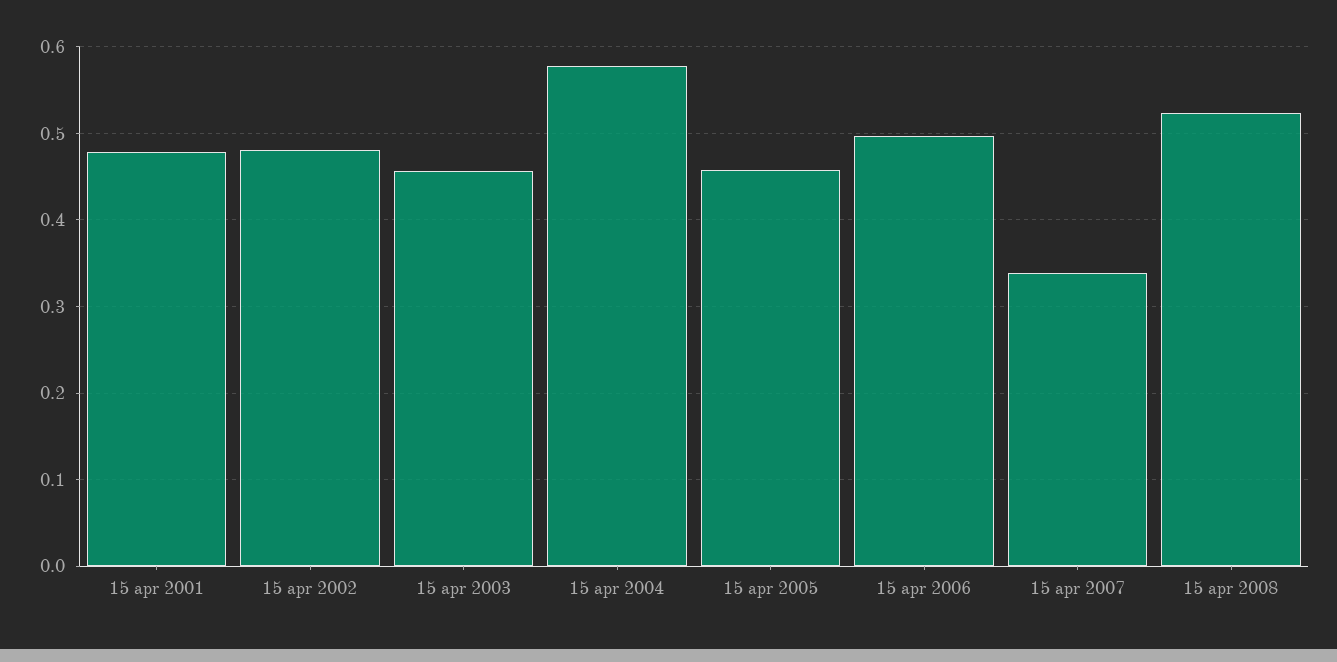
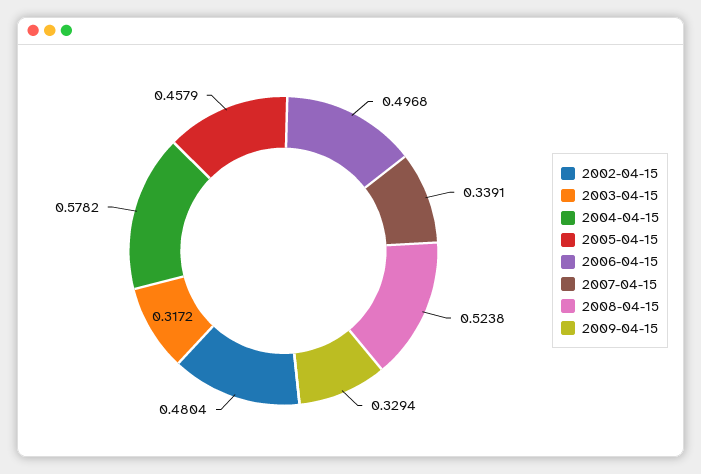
15 apr 2001: 0.48 -> none
15 apr 2003: 0.46 -> 0.3172
2009-04-15: none -> 0.3294

